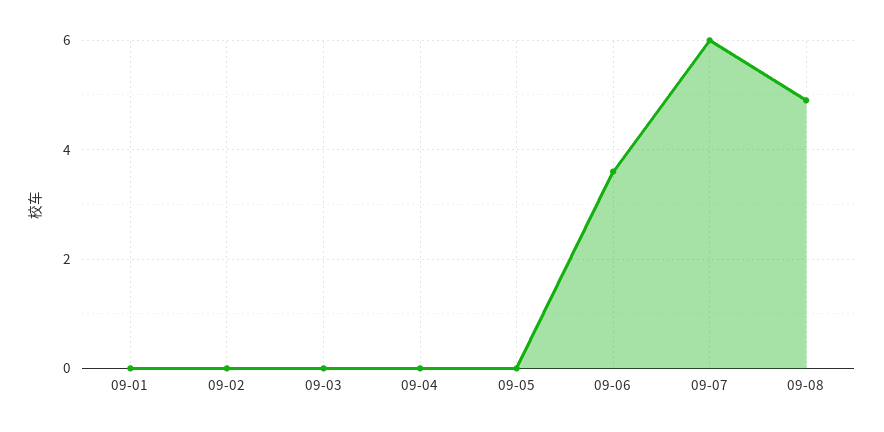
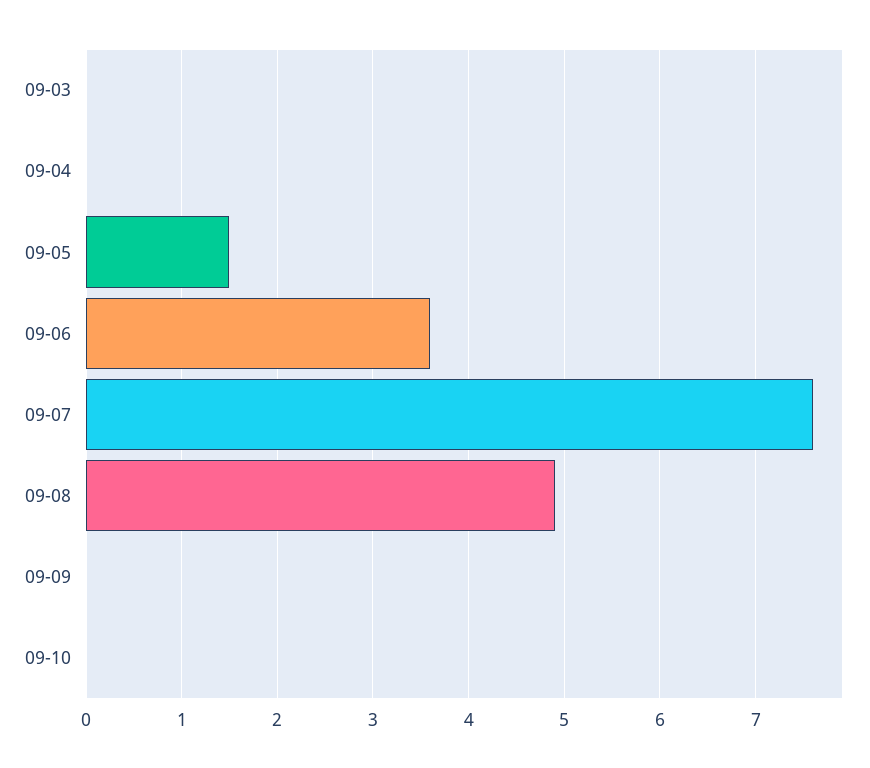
09-01: 0 -> none
09-02: 0 -> none
09-05: 0 -> 1.5
09-07: 6 -> 7.6
09-09: none -> 0
09-10: none -> 0

